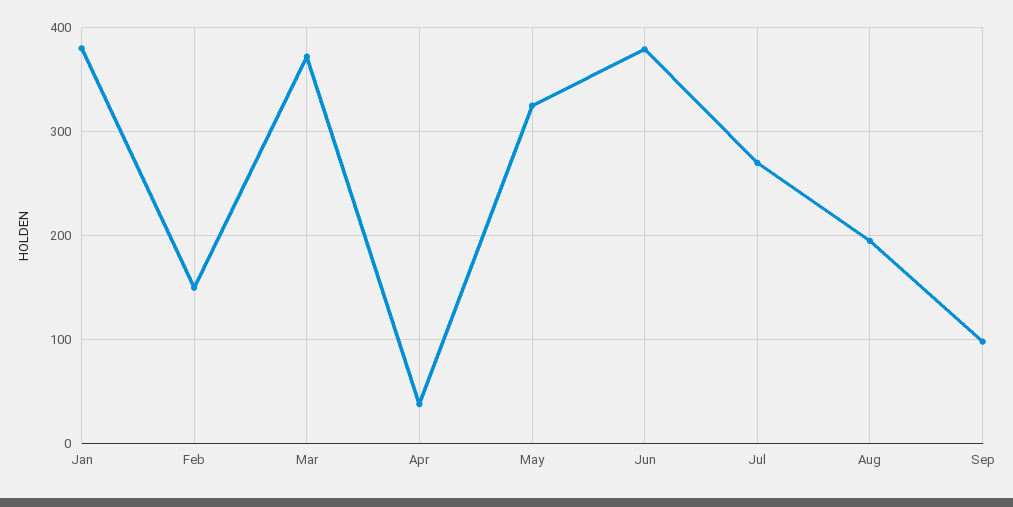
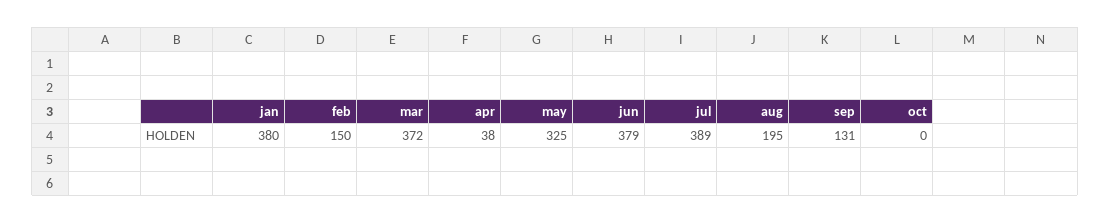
Jul: 270 -> 389
Sep: 100 -> 131
oct: none -> 0

